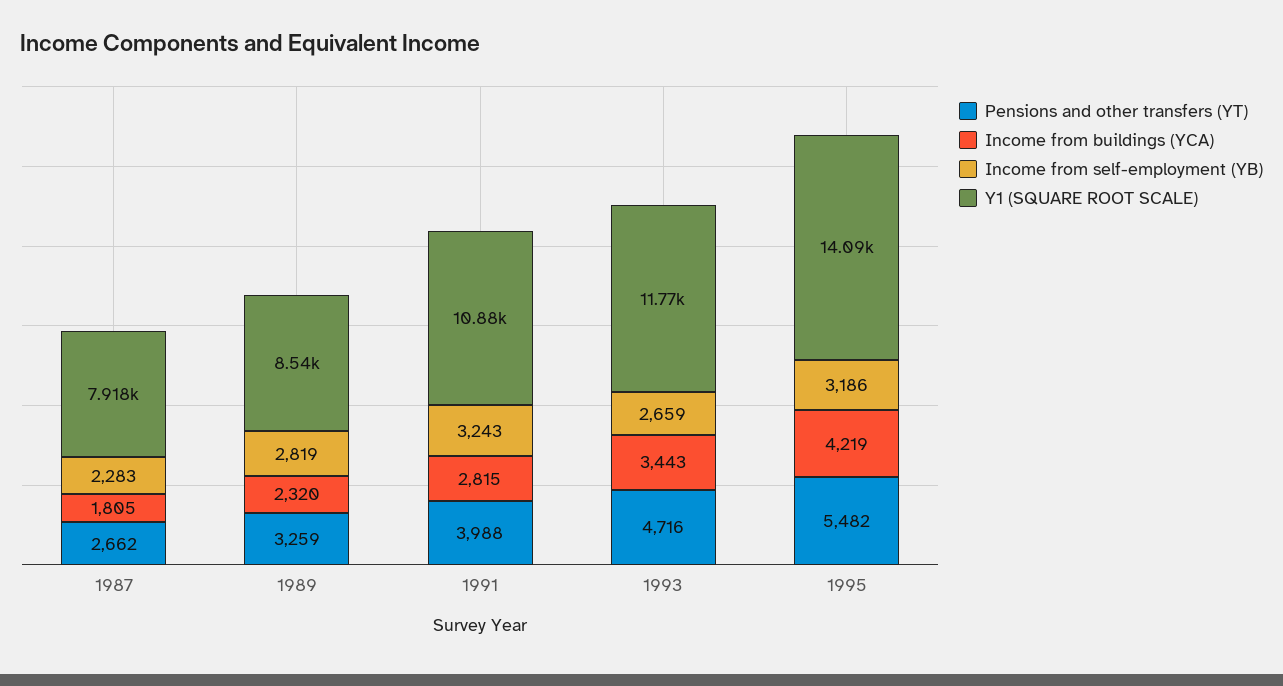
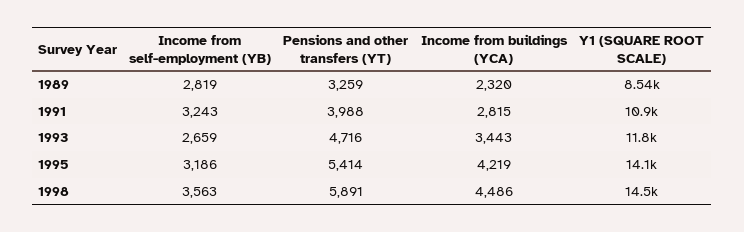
Pensions and other transfers (YT), 1987: 2662 -> none
Income from buildings (YCA), 1987: 1805 -> none
Income from self-employment (YB), 1987: 2283 -> none
Y1 (SQUARE ROOT SCALE), 1987: 7918 -> none
Pensions and other transfers (YT), 1995: 5482 -> 5414
Income from self-employment (YB), 1998: none -> 3563
Pensions and other transfers (YT), 1998: none -> 5891
Income from buildings (YCA), 1998: none -> 4486
Y1 (SQUARE ROOT SCALE), 1998: none -> 14500

